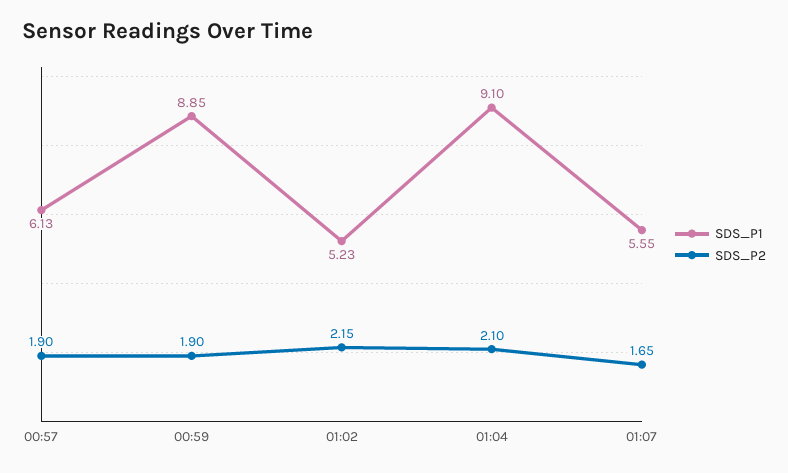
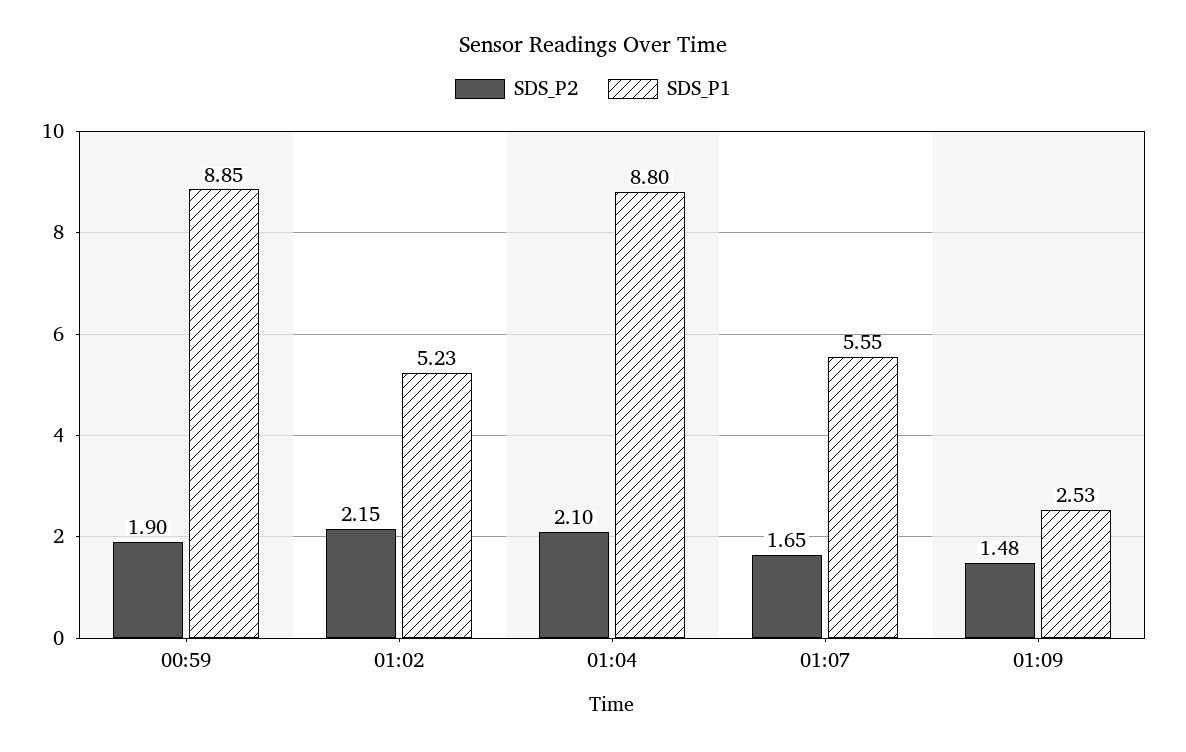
SDS_P1, 00:57: 6.13 -> none
SDS_P2, 00:57: 1.9 -> none
SDS_P1, 01:04: 9.1 -> 8.8
SDS_P2, 01:09: none -> 1.48
SDS_P1, 01:09: none -> 2.53

